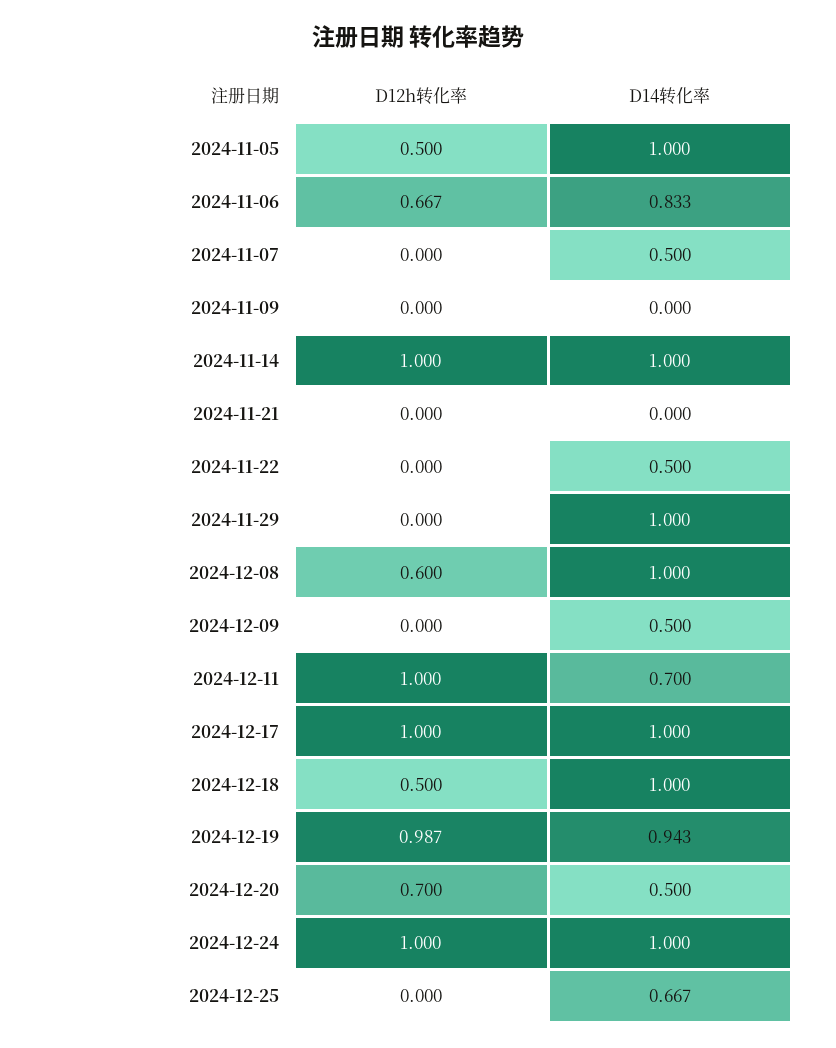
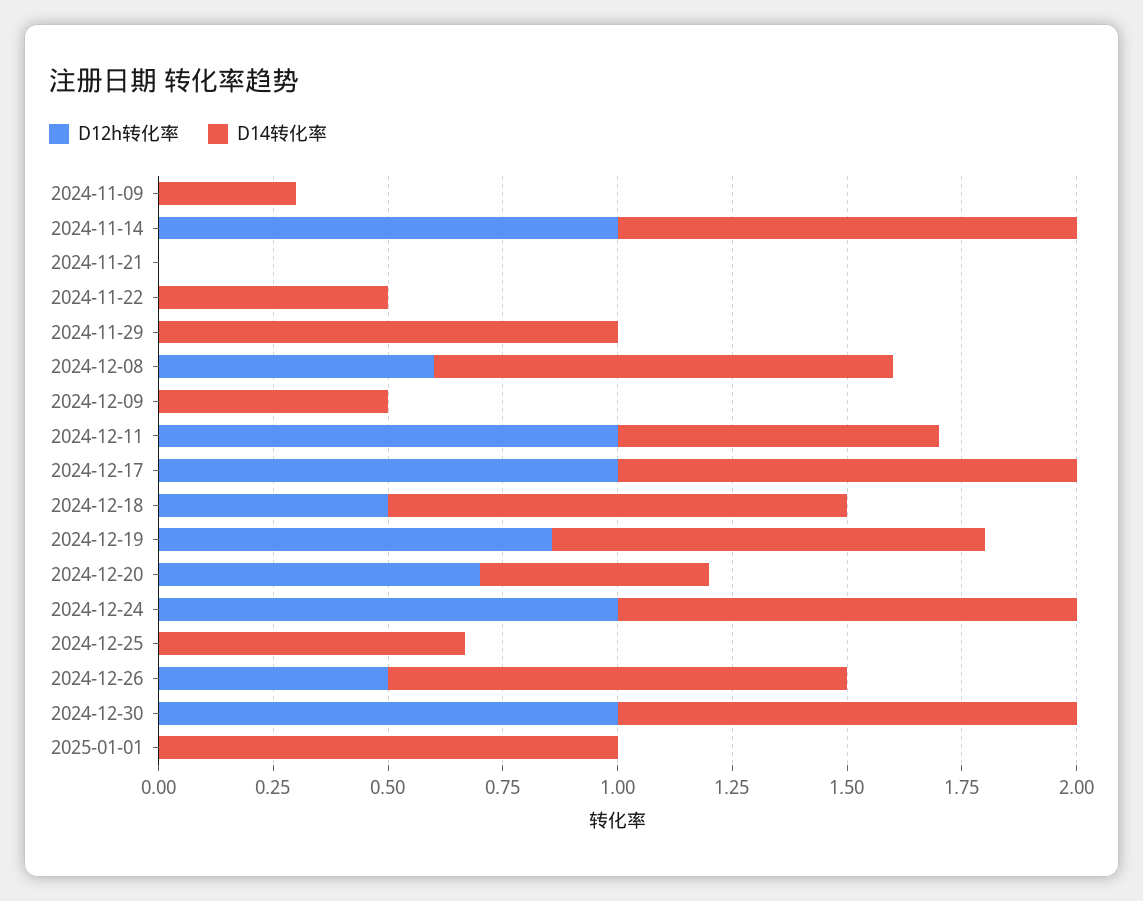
D12h转化率, 2024-11-05: 0.5 -> none
D14转化率, 2024-11-05: 1 -> none
D12h转化率, 2024-11-06: 0.667 -> none
D14转化率, 2024-11-06: 0.833 -> none
D12h转化率, 2024-11-07: 0 -> none
D14转化率, 2024-11-07: 0.5 -> none
D14转化率, 2024-11-09: 0 -> 0.3
D12h转化率, 2024-12-19: 0.987 -> 0.85
D12h转化率, 2024-12-26: none -> 0.5
D14转化率, 2024-12-26: none -> 1
D12h转化率, 2024-12-30: none -> 1
D14转化率, 2024-12-30: none -> 1
D12h转化率, 2025-01-01: none -> 0
D14转化率, 2025-01-01: none -> 1

